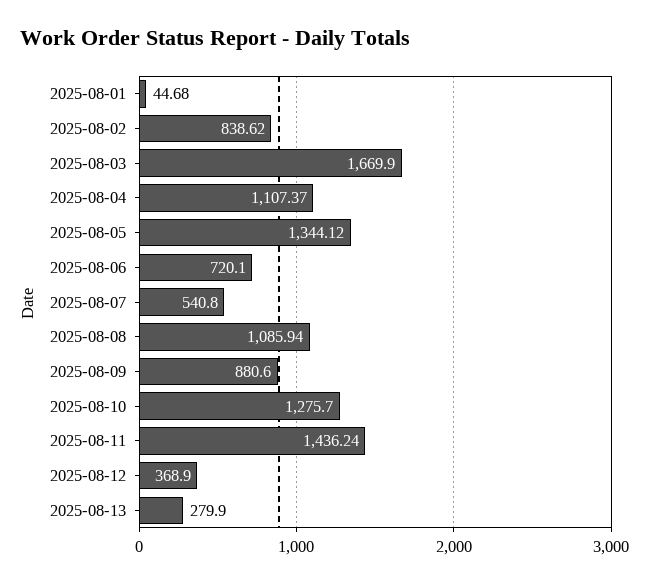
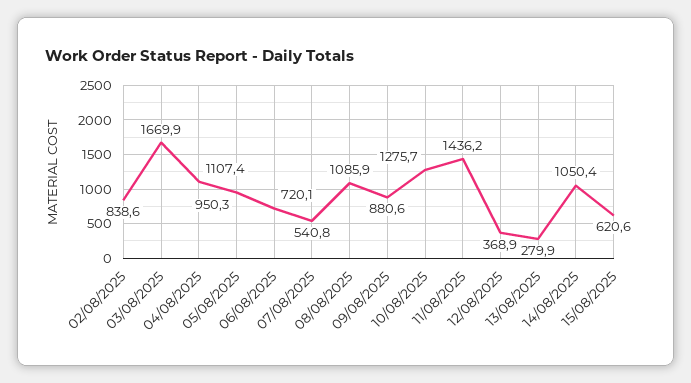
2025-08-01: 44.68 -> none
2025-08-05: 1344.12 -> 950.3
14/08/2025: none -> 1050.4
15/08/2025: none -> 620.6

